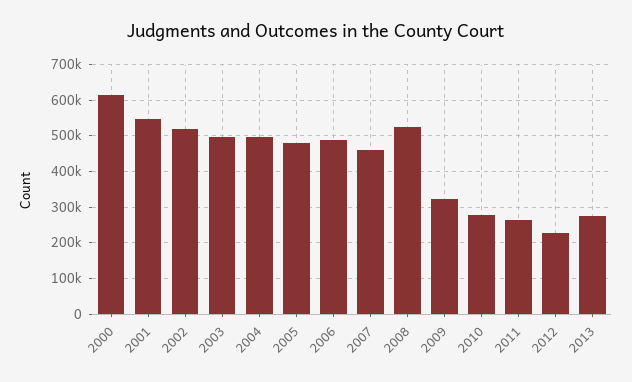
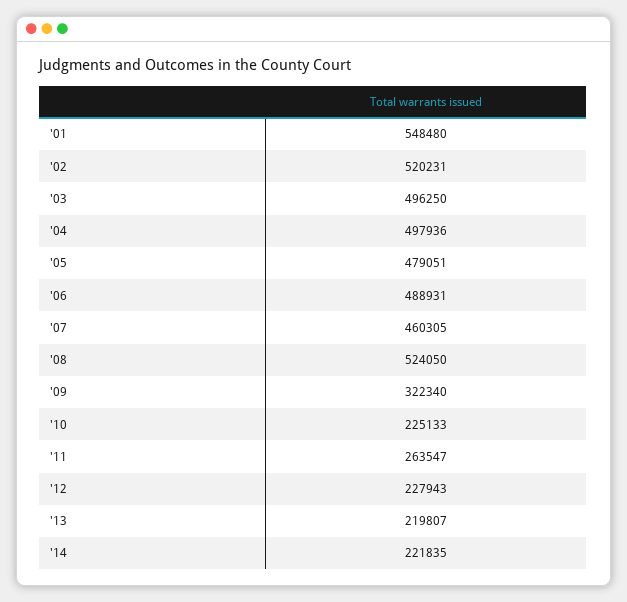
2000: 620000 -> none
2010: 280000 -> 225133
2013: 280000 -> 219807
'14: none -> 221835

